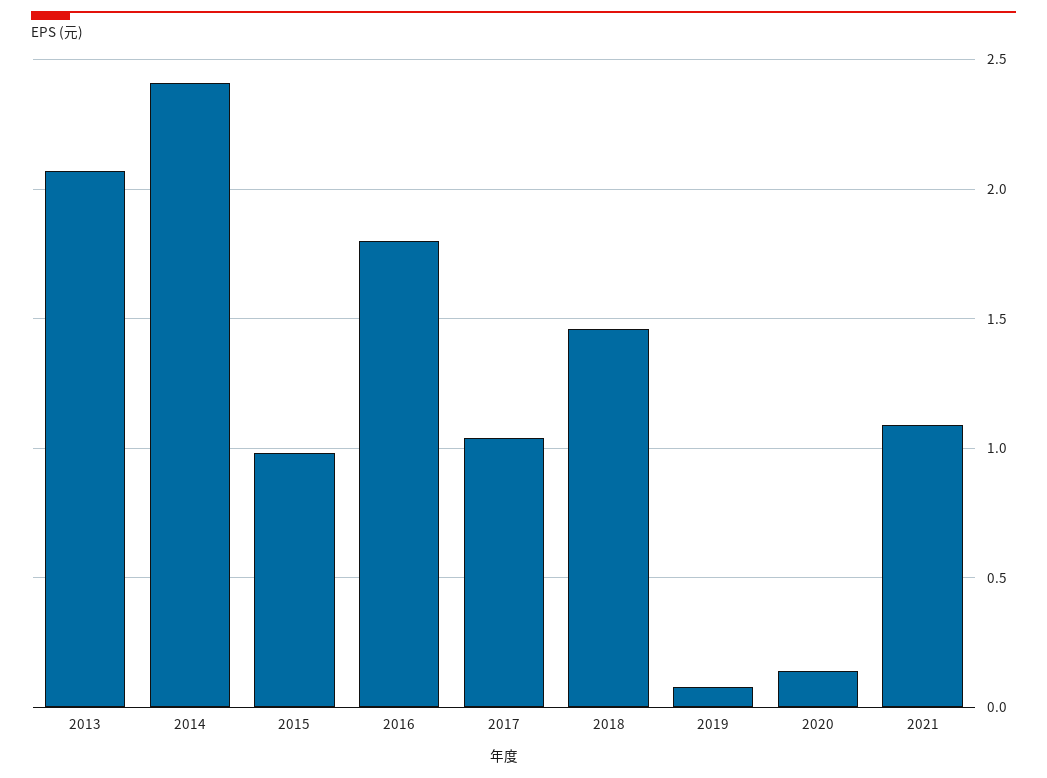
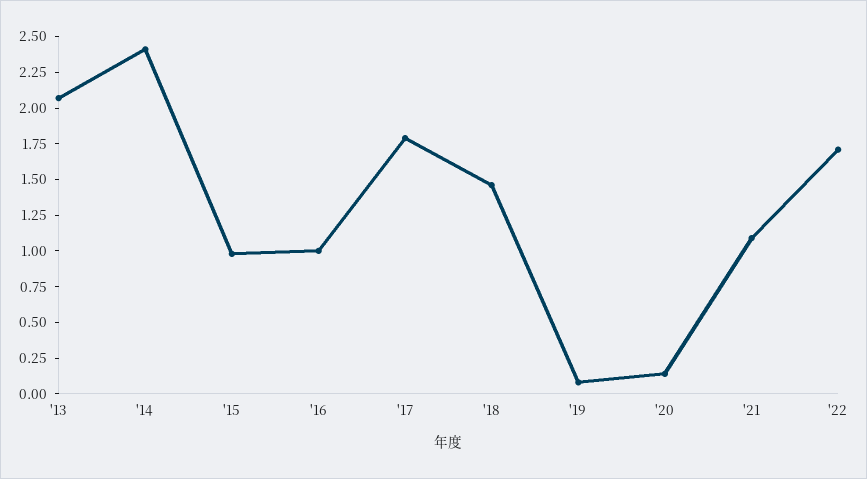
2016: 1.8 -> 1
2017: 1.05 -> 1.75
'22: none -> 1.75

